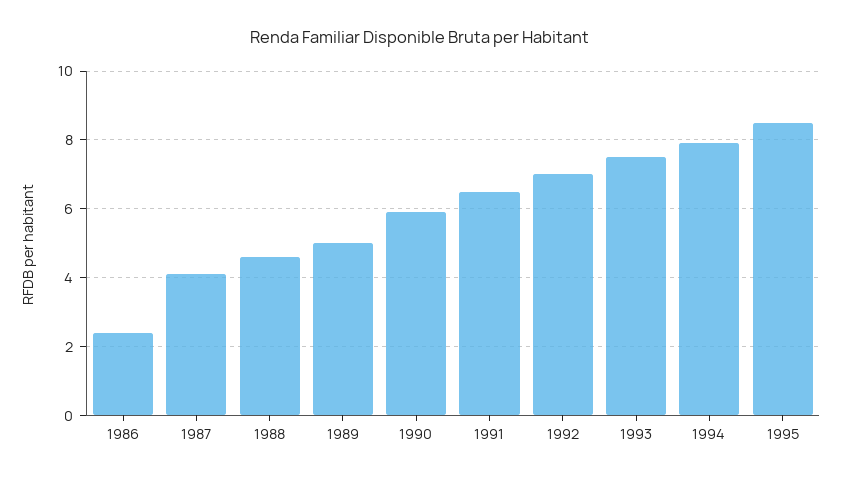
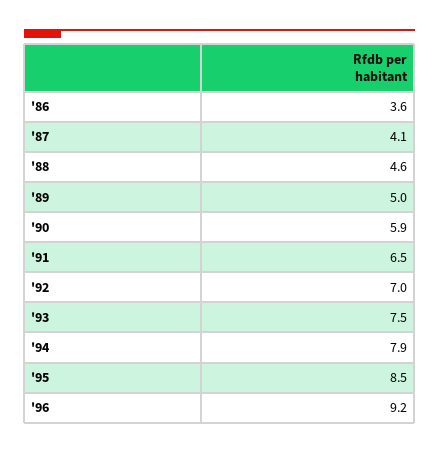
1986: 2.5 -> 3.6
'96: none -> 9.2

